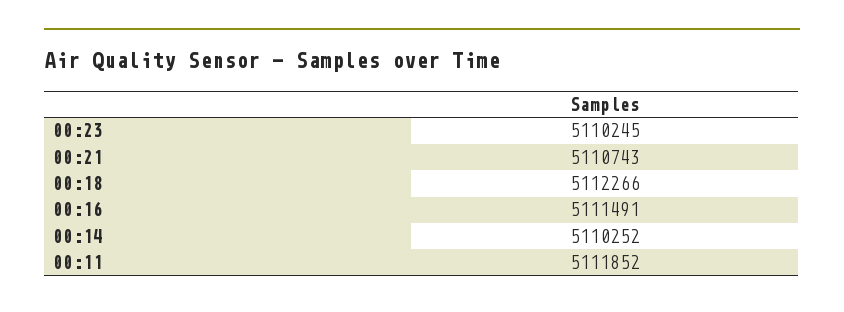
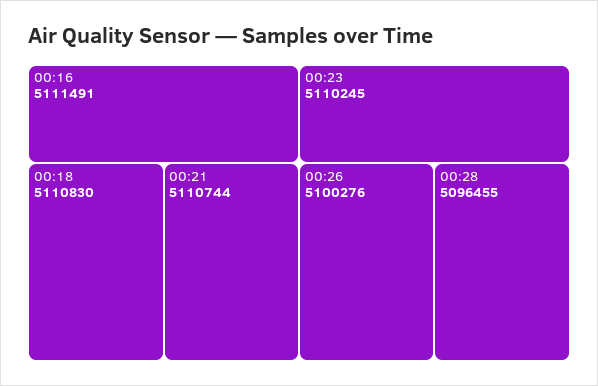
00:21: 5110743 -> 5110744
00:18: 5112266 -> 5110830
00:14: 5110252 -> none
00:11: 5111852 -> none
00:26: none -> 5100276
00:28: none -> 5096455

